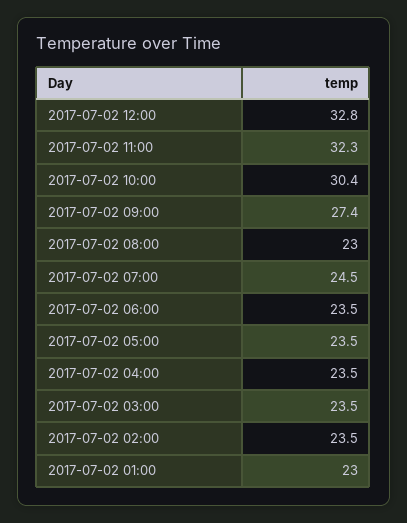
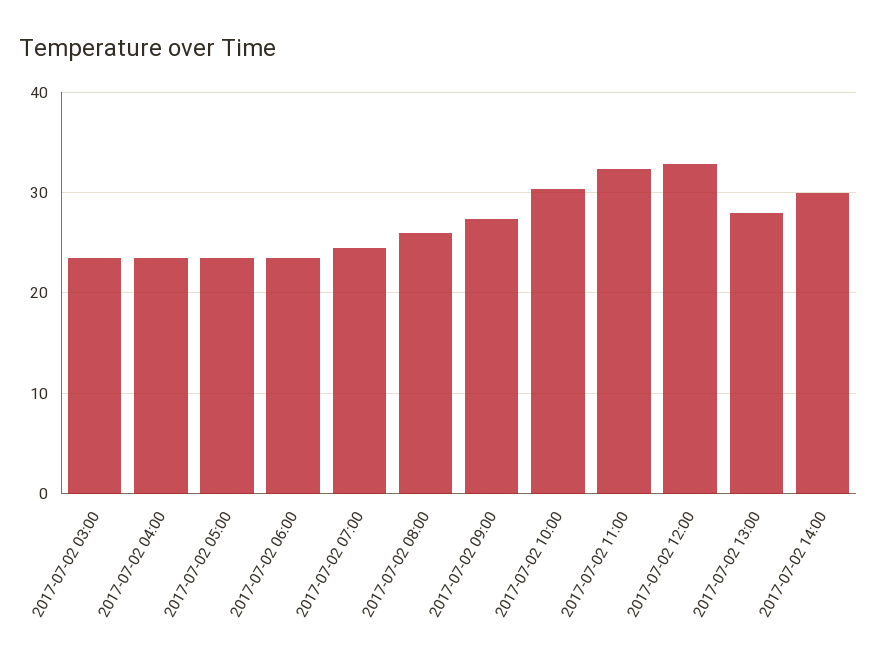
2017-07-02 08:00: 23 -> 26
2017-07-02 02:00: 23.5 -> none
2017-07-02 01:00: 23 -> none
2017-07-02 13:00: none -> 28
2017-07-02 14:00: none -> 30

